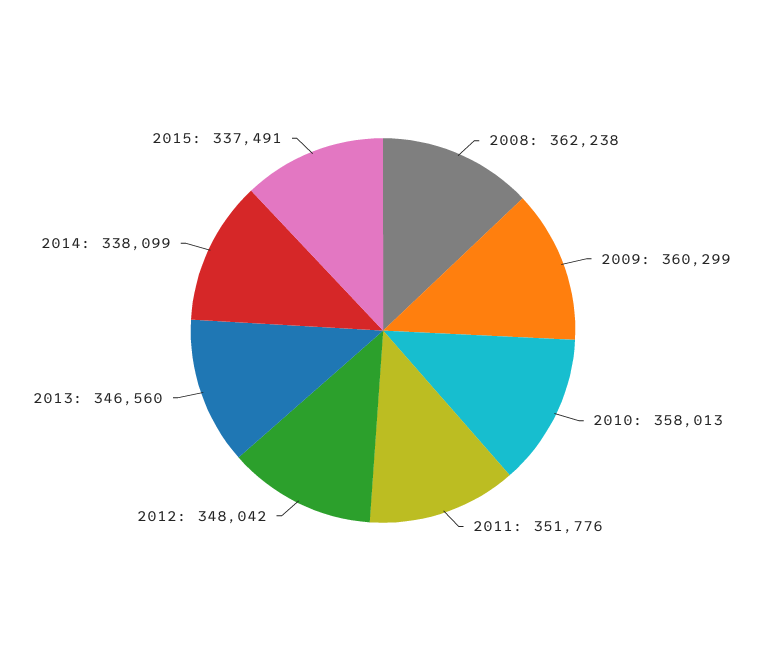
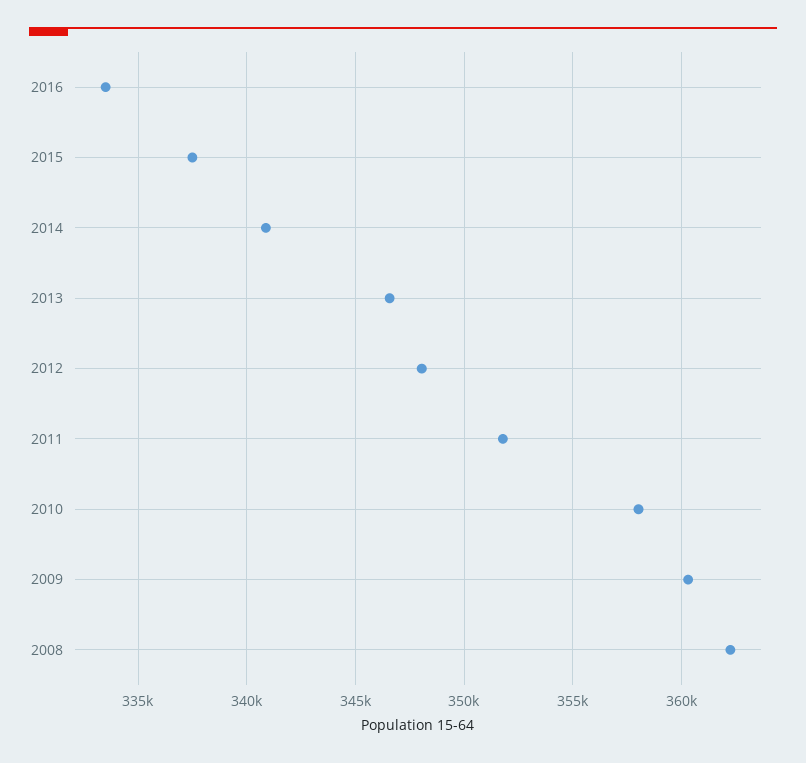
2014: 338099 -> 341000
2016: none -> 333500

